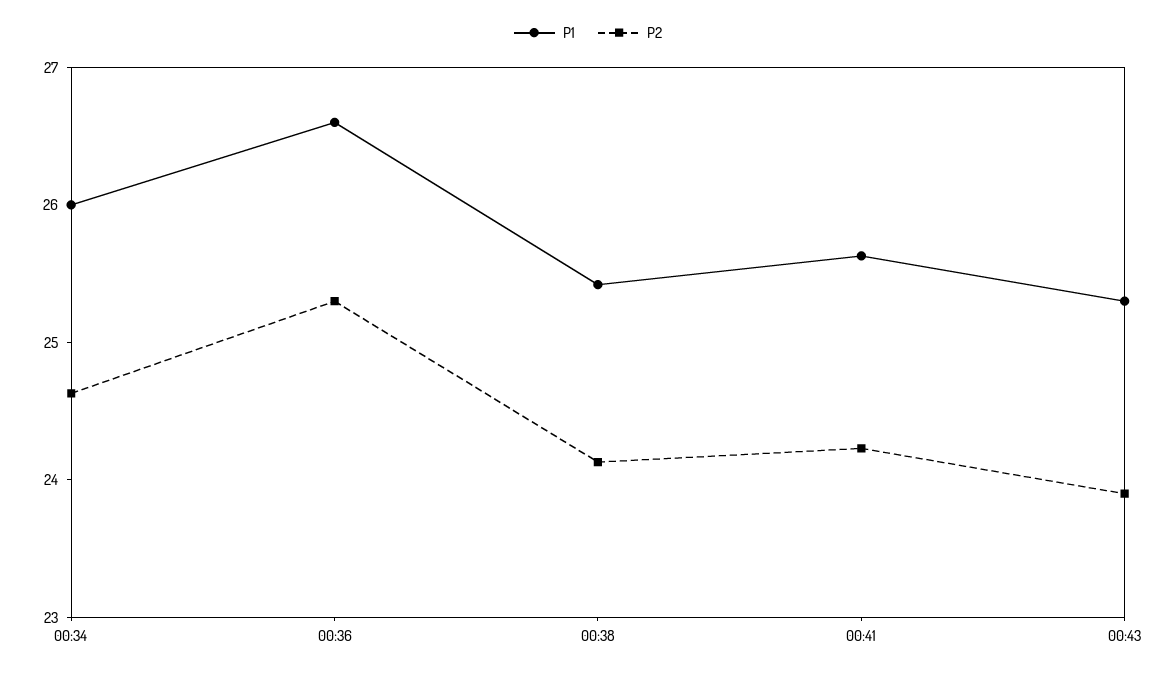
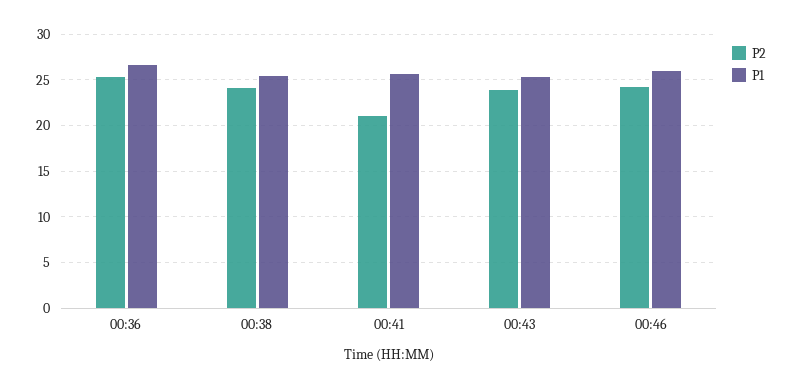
P1, 00:34: 26 -> none
P2, 00:34: 24.6 -> none
P2, 00:41: 24.2 -> 21
P2, 00:46: none -> 24
P1, 00:46: none -> 26

